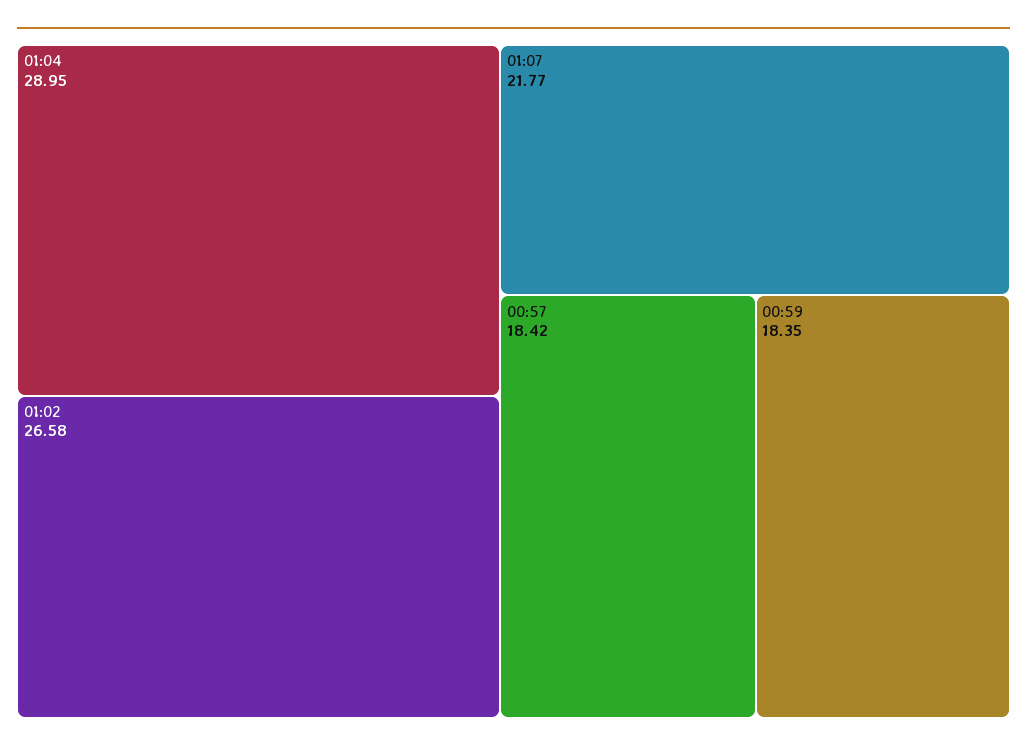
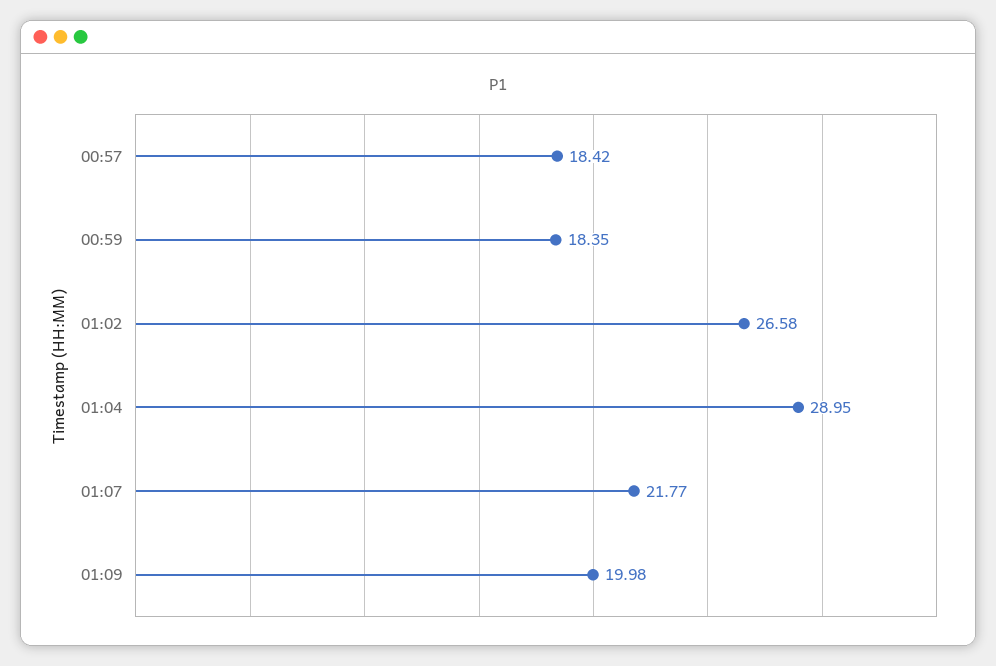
01:09: none -> 19.98

